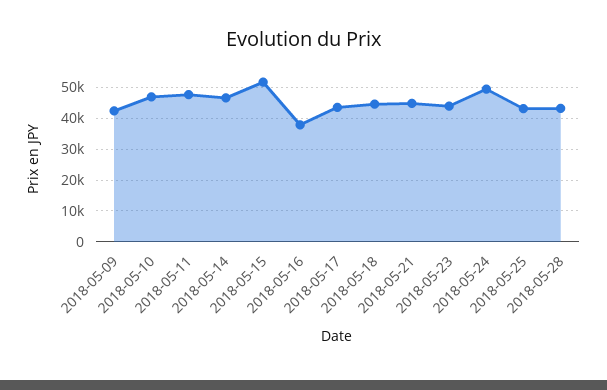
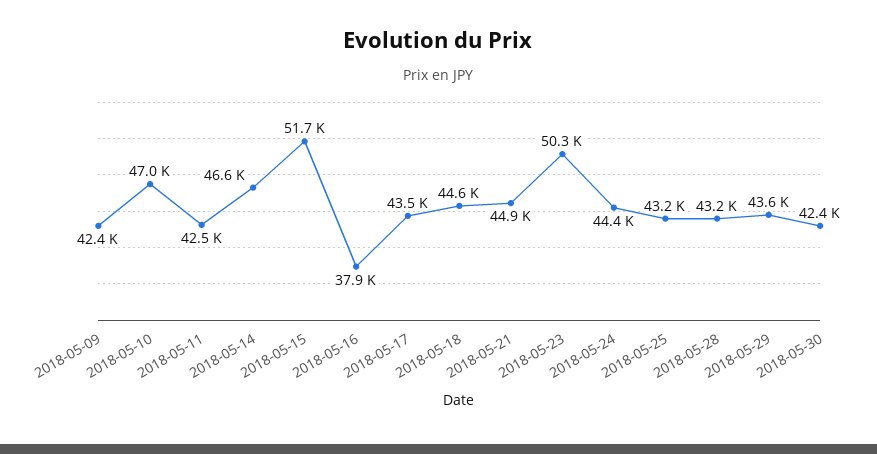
2018-05-11: 48000 -> 42500
2018-05-23: 44000 -> 50300
2018-05-24: 50000 -> 44400
2018-05-29: none -> 43600
2018-05-30: none -> 42400

